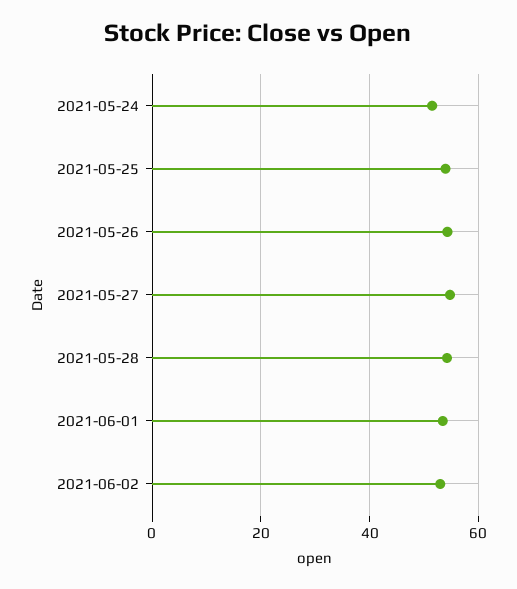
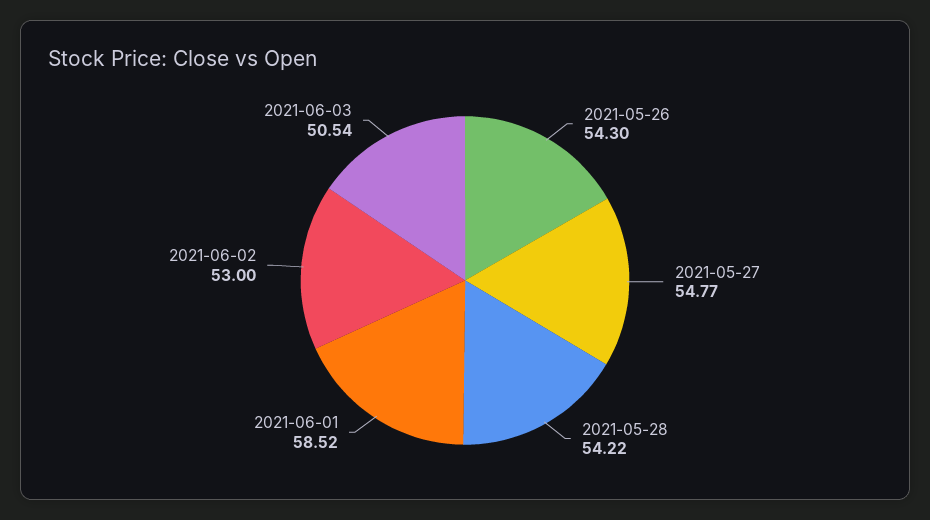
2021-05-24: 52 -> none
2021-05-25: 54 -> none
2021-06-01: 54 -> 58.52
2021-06-03: none -> 50.54

